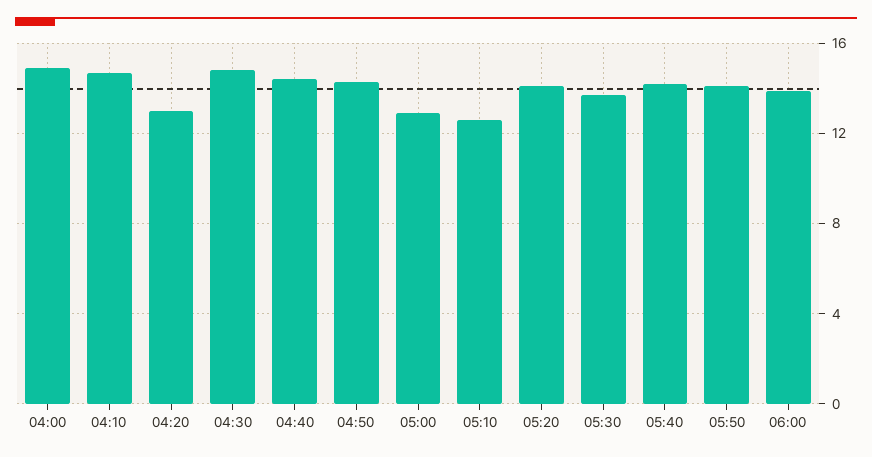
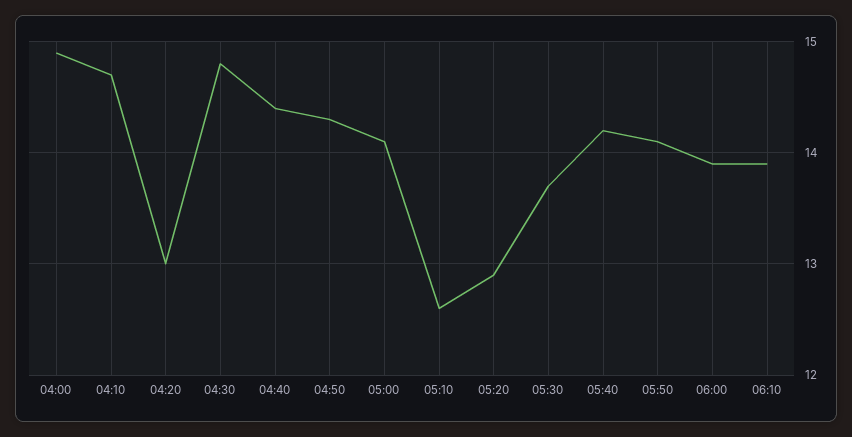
05:00: 13 -> 14.1
05:20: 14 -> 12.9
06:10: none -> 13.9

